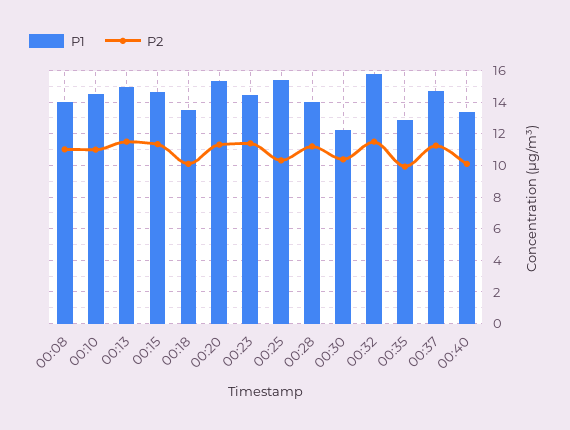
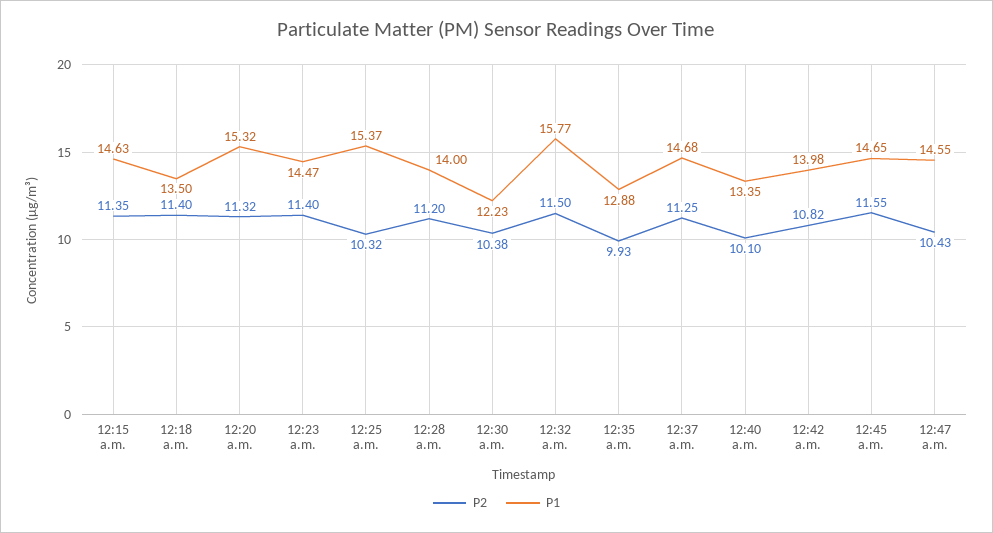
P1, 00:08: 14 -> none
P2, 00:08: 11 -> none
P1, 00:10: 14.5 -> none
P2, 00:10: 11 -> none
P1, 00:13: 15 -> none
P2, 00:13: 11.5 -> none
P2, 00:18: 10 -> 11.4
P2, 12:42 a.m.: none -> 10.82
P1, 12:42 a.m.: none -> 13.98
P2, 12:45 a.m.: none -> 11.55
P1, 12:45 a.m.: none -> 14.65
P2, 12:47 a.m.: none -> 10.43
P1, 12:47 a.m.: none -> 14.55

